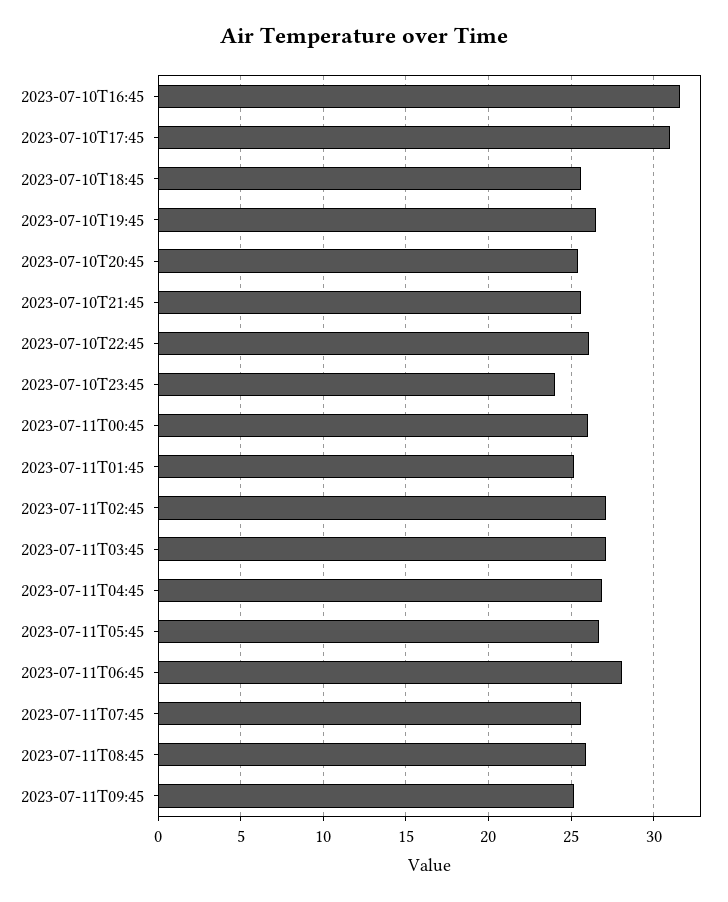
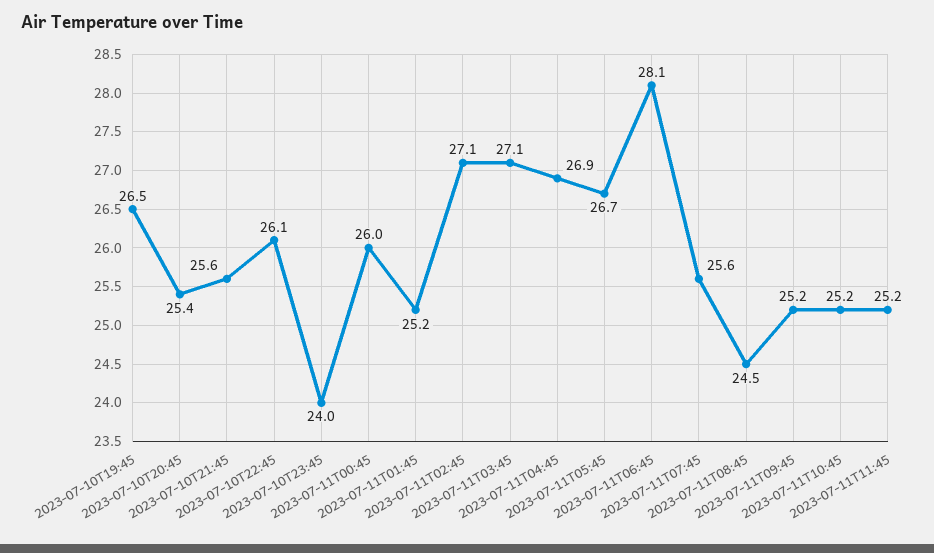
2023-07-10T16:45: 31.5 -> none
2023-07-10T17:45: 31 -> none
2023-07-10T18:45: 25.5 -> none
2023-07-11T08:45: 26 -> 24.5
2023-07-11T10:45: none -> 25.2
2023-07-11T11:45: none -> 25.2

